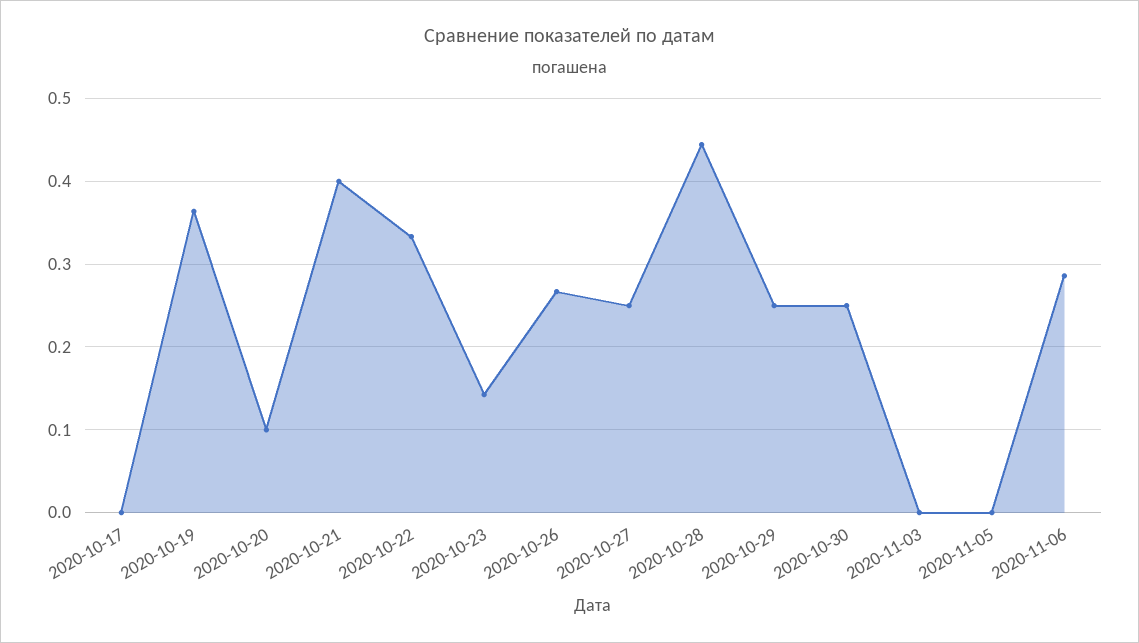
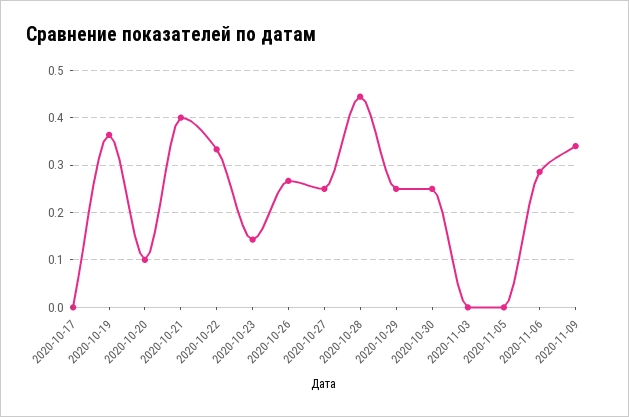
2020-11-09: none -> 0.34

